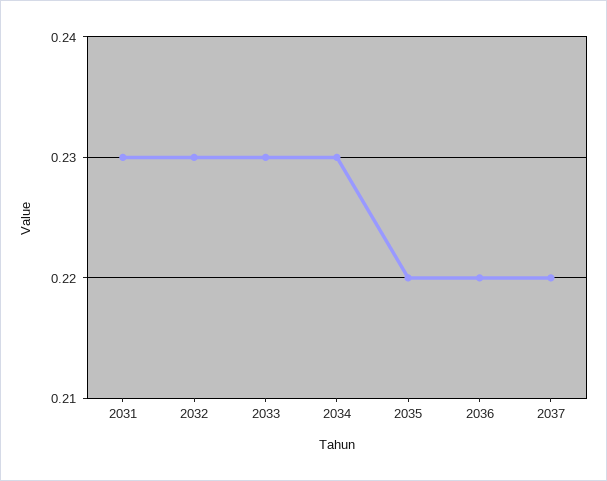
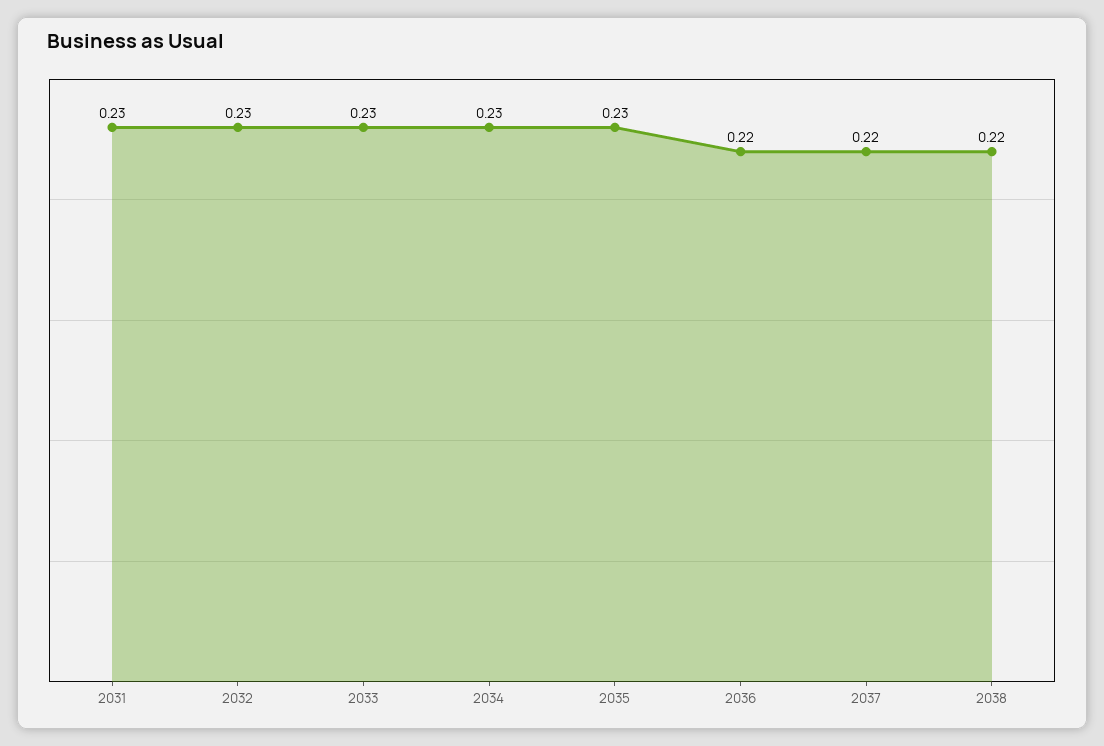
2035: 0.22 -> 0.23
2038: none -> 0.22

